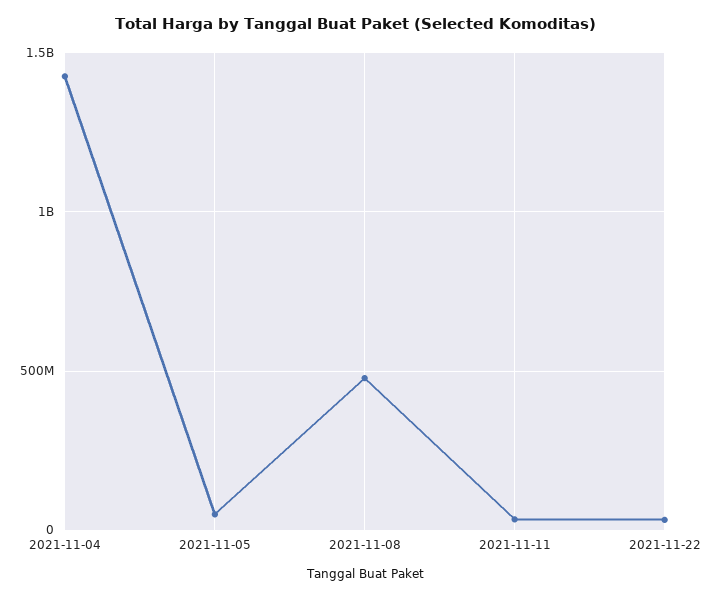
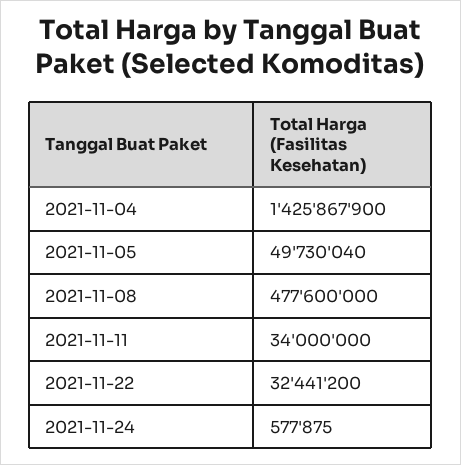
2021-11-24: none -> 577875

